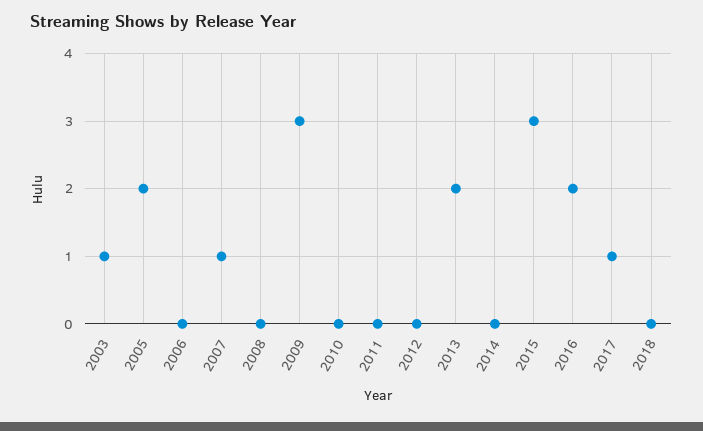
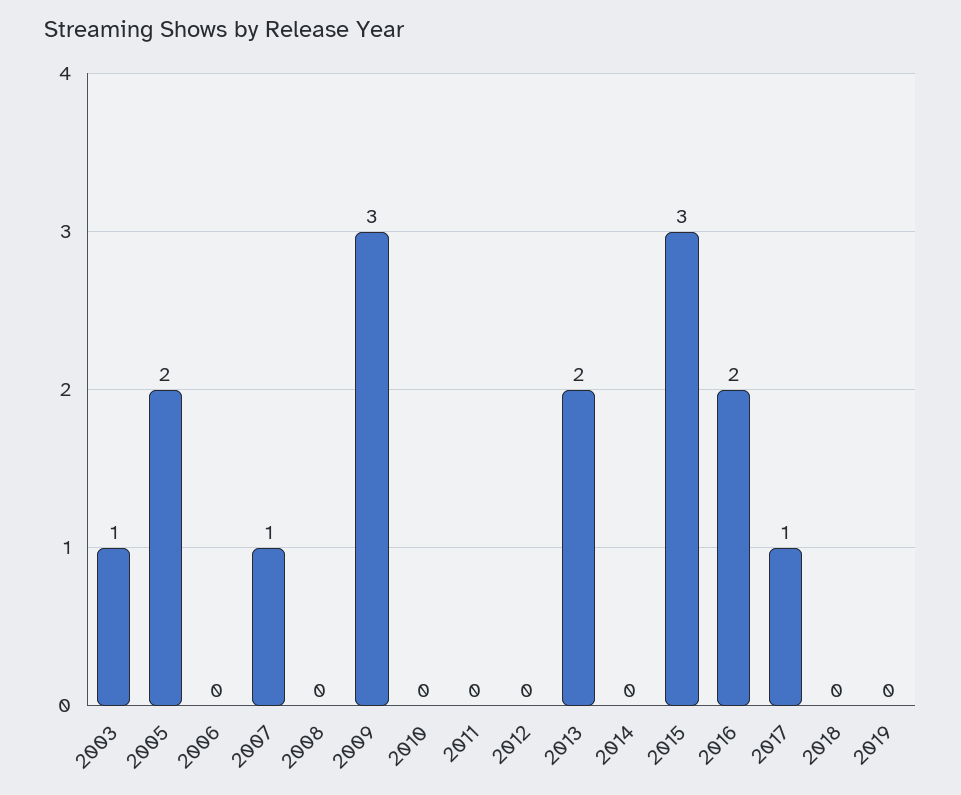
2019: none -> 0

